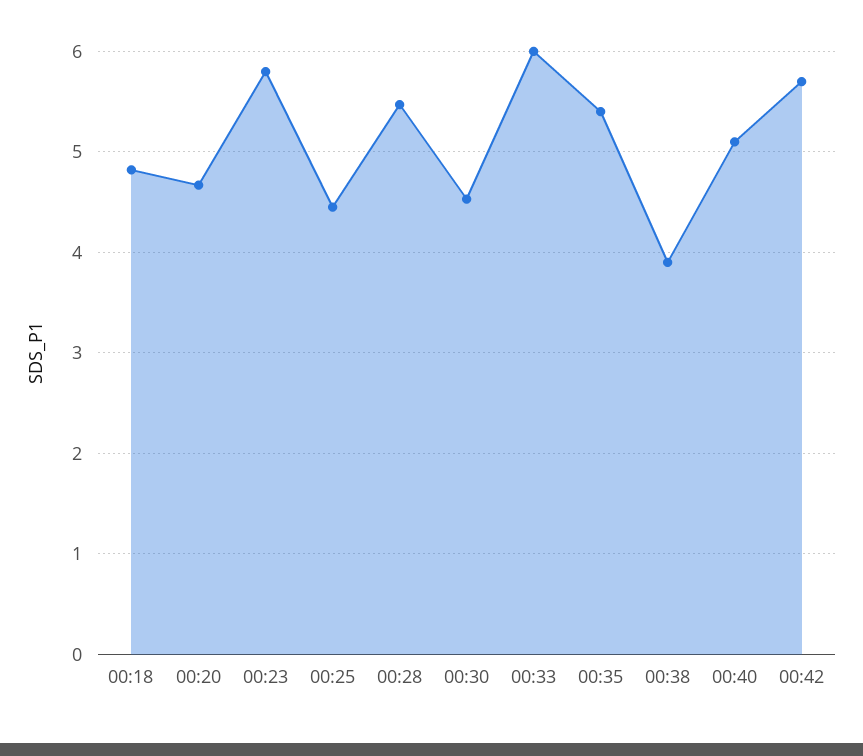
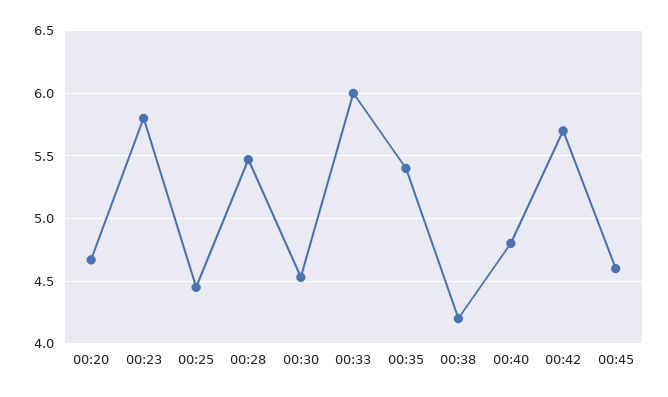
00:18: 4.8 -> none
00:38: 3.9 -> 4.2
00:40: 5.1 -> 4.8
00:45: none -> 4.6

